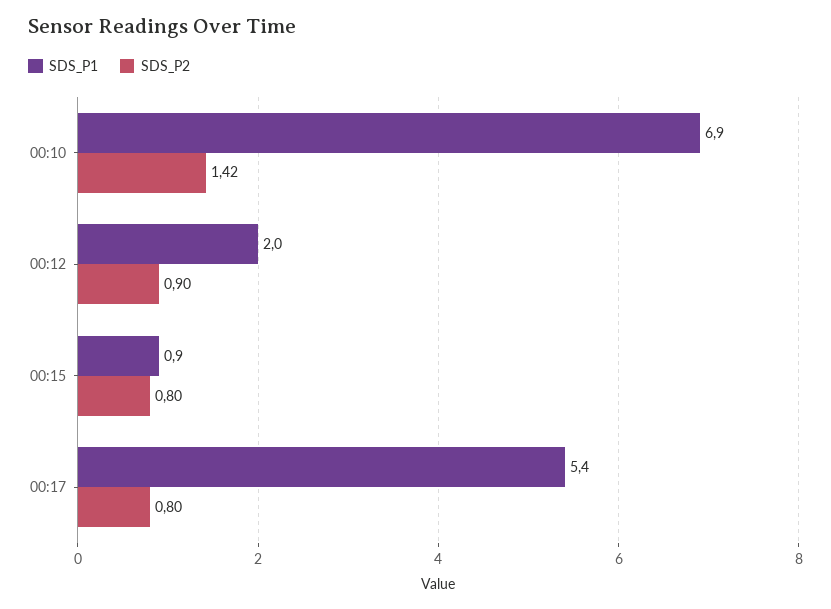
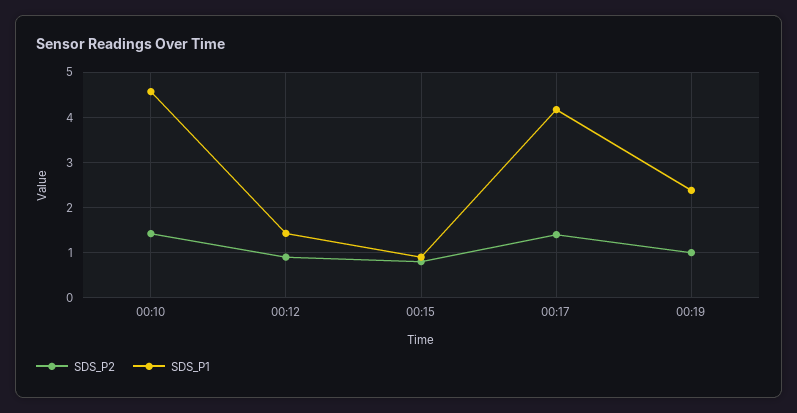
SDS_P1, 00:10: 6.9 -> 4.6
SDS_P1, 00:12: 2 -> 1.4
SDS_P1, 00:17: 5.4 -> 4.2
SDS_P2, 00:17: 0.8 -> 1.4
SDS_P2, 00:19: none -> 1
SDS_P1, 00:19: none -> 2.4

